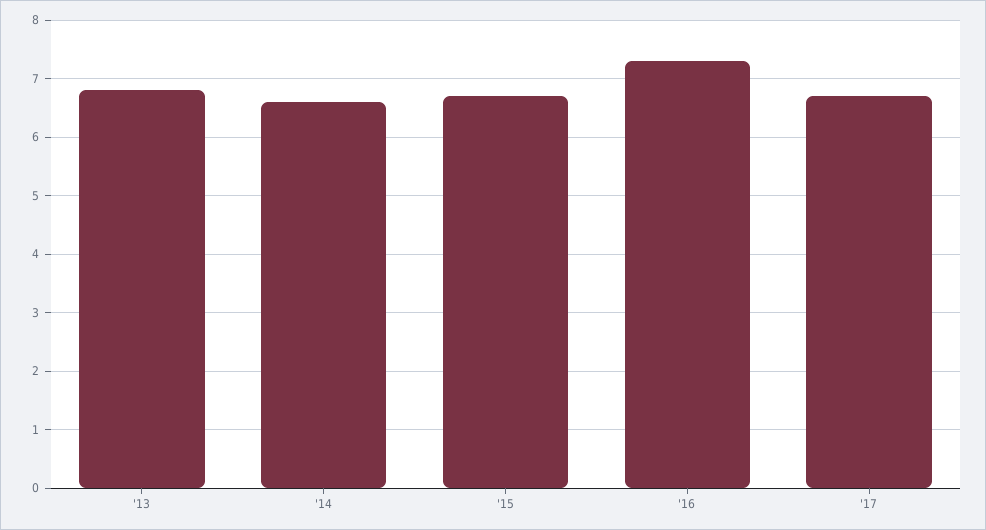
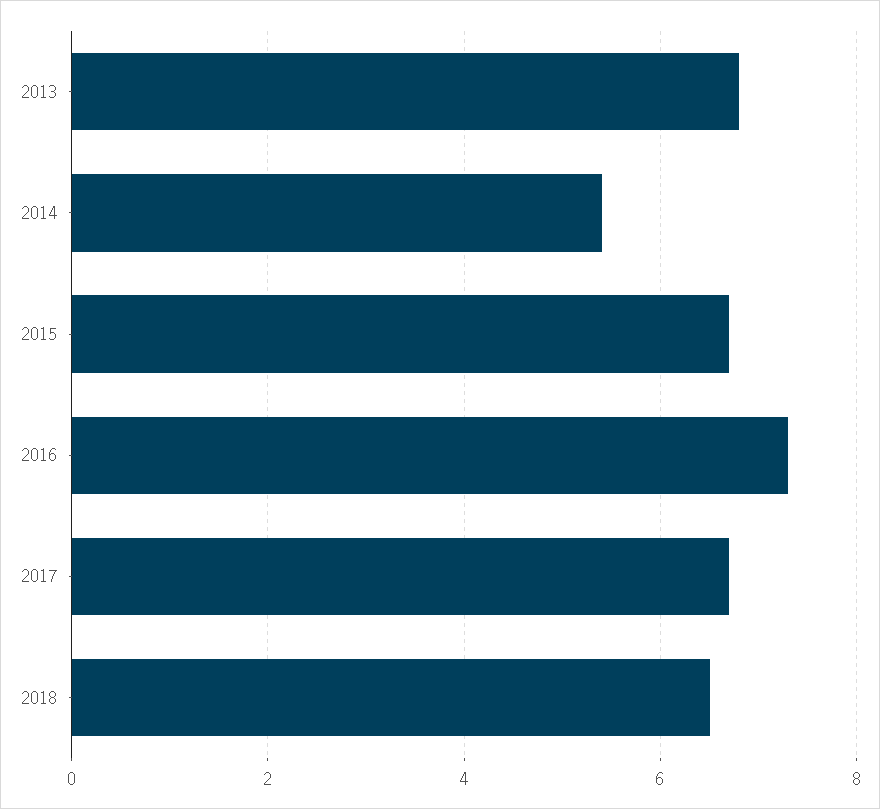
'14: 6.5 -> 5.5
2018: none -> 6.5

